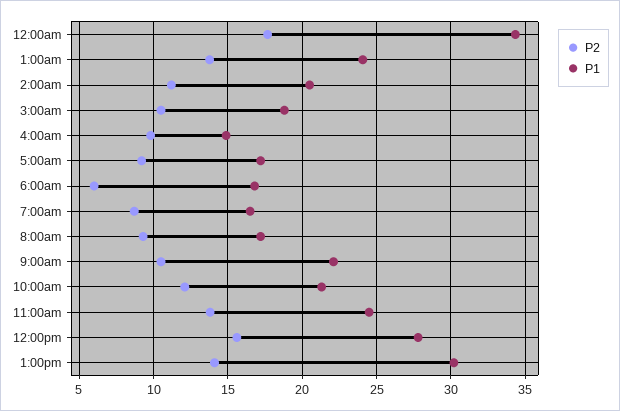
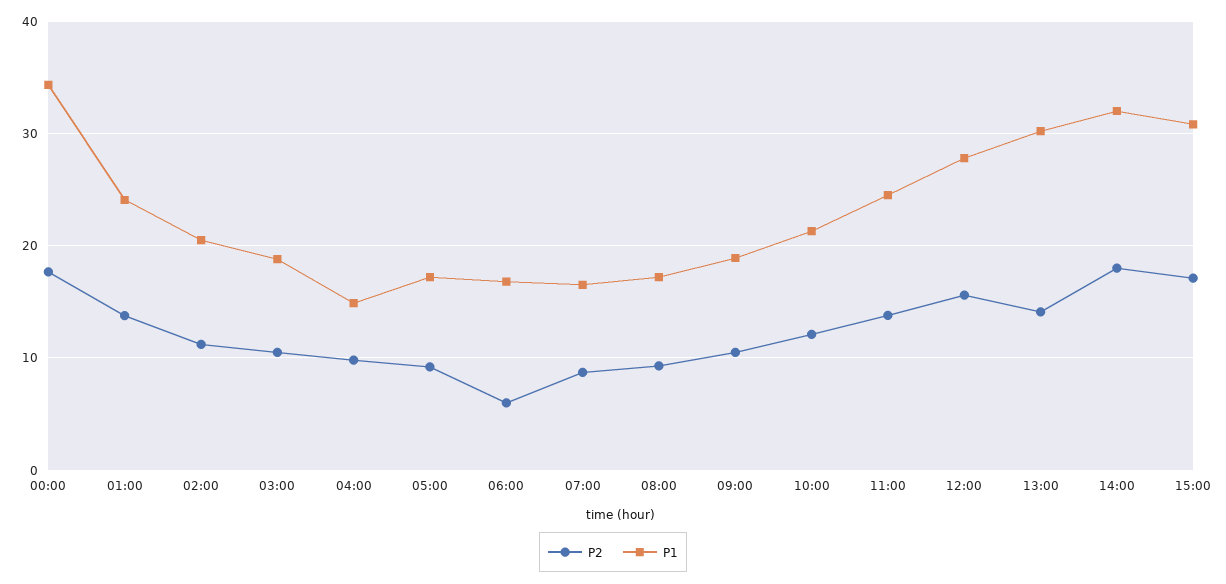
P1, 9:00am: 22 -> 19
P2, 14:00: none -> 18
P1, 14:00: none -> 32
P2, 15:00: none -> 17
P1, 15:00: none -> 31

